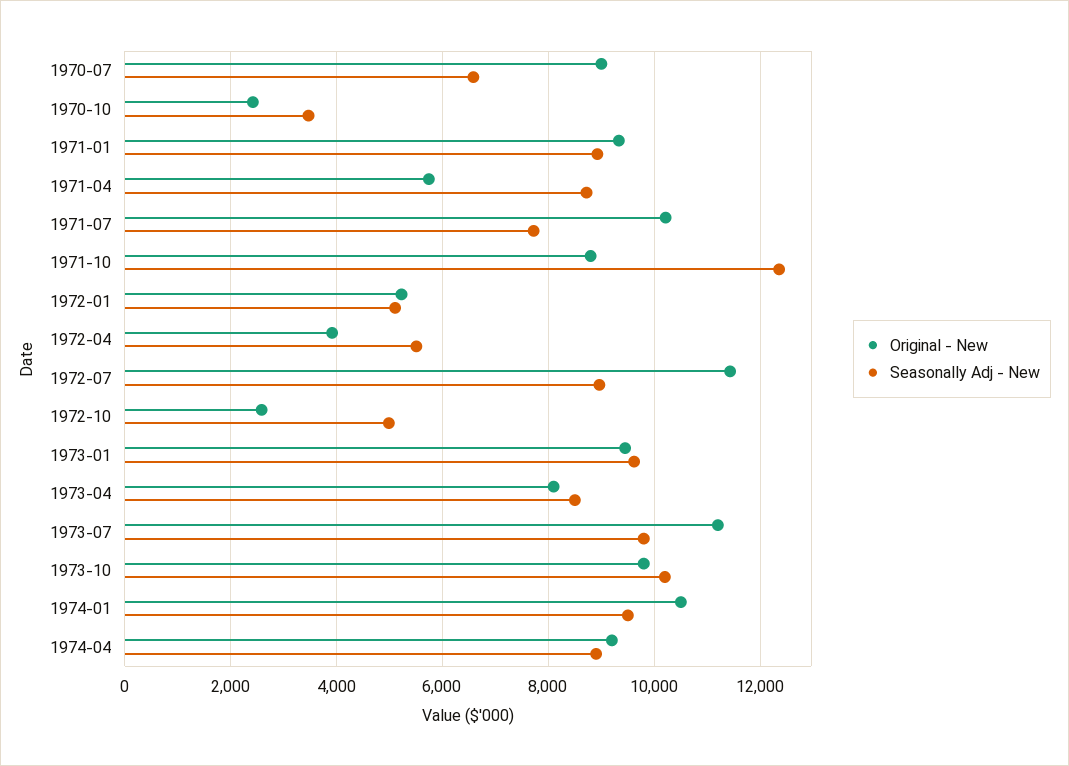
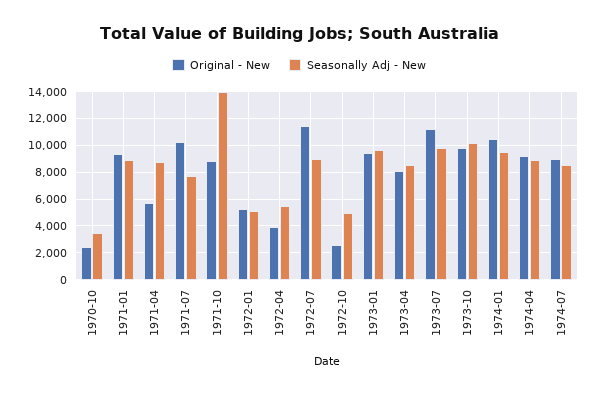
Original - New, 1970-07: 9000 -> none
Seasonally Adj - New, 1970-07: 6600 -> none
Seasonally Adj - New, 1971-10: 12400 -> 14000
Original - New, 1974-07: none -> 9000
Seasonally Adj - New, 1974-07: none -> 8500

